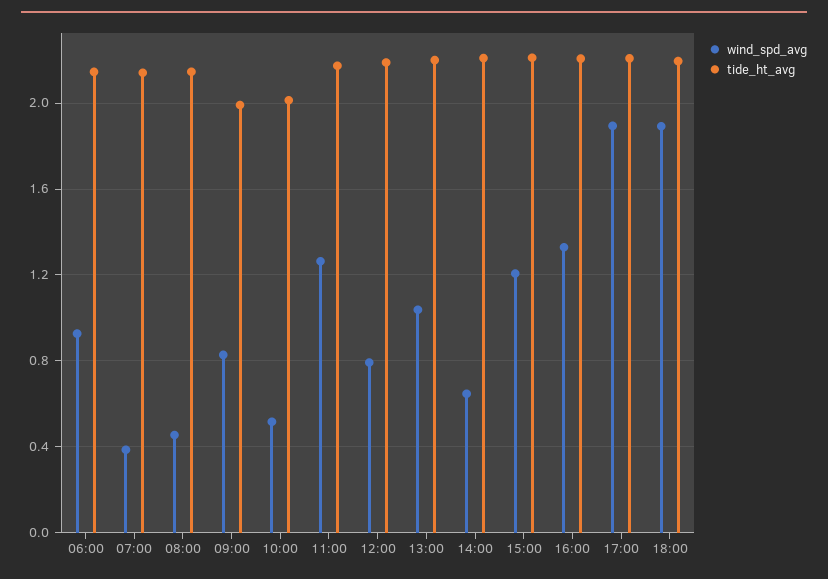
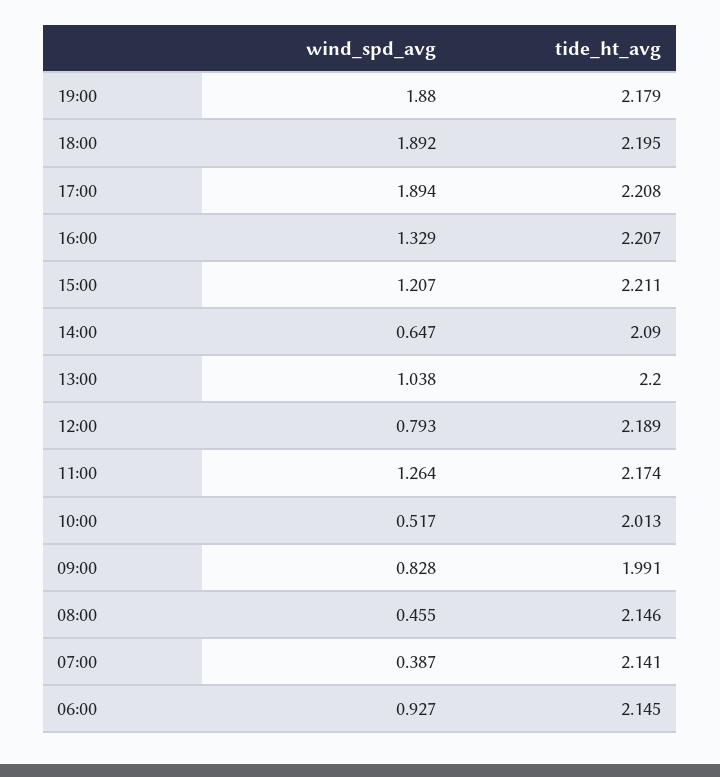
tide_ht_avg, 14:00: 2.2 -> 2.09
wind_spd_avg, 19:00: none -> 1.88
tide_ht_avg, 19:00: none -> 2.179

